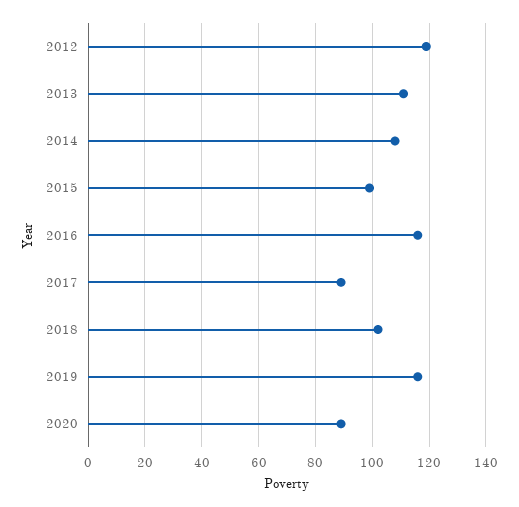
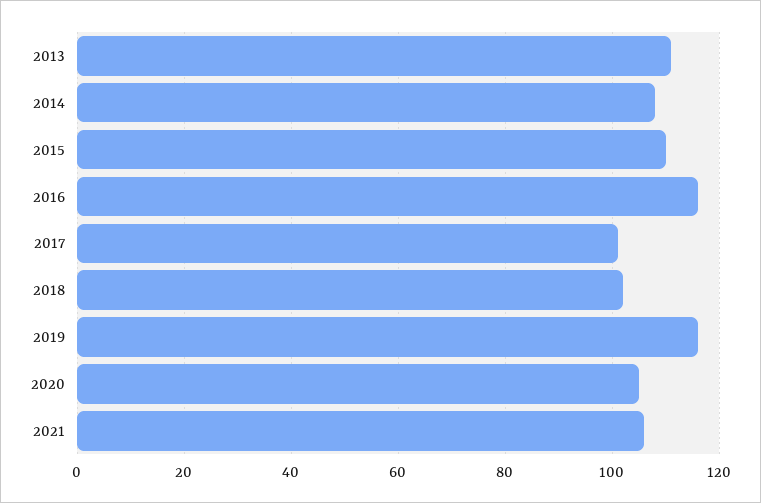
2012: 120 -> none
2015: 100 -> 110
2017: 90 -> 100
2020: 90 -> 105
2021: none -> 105

